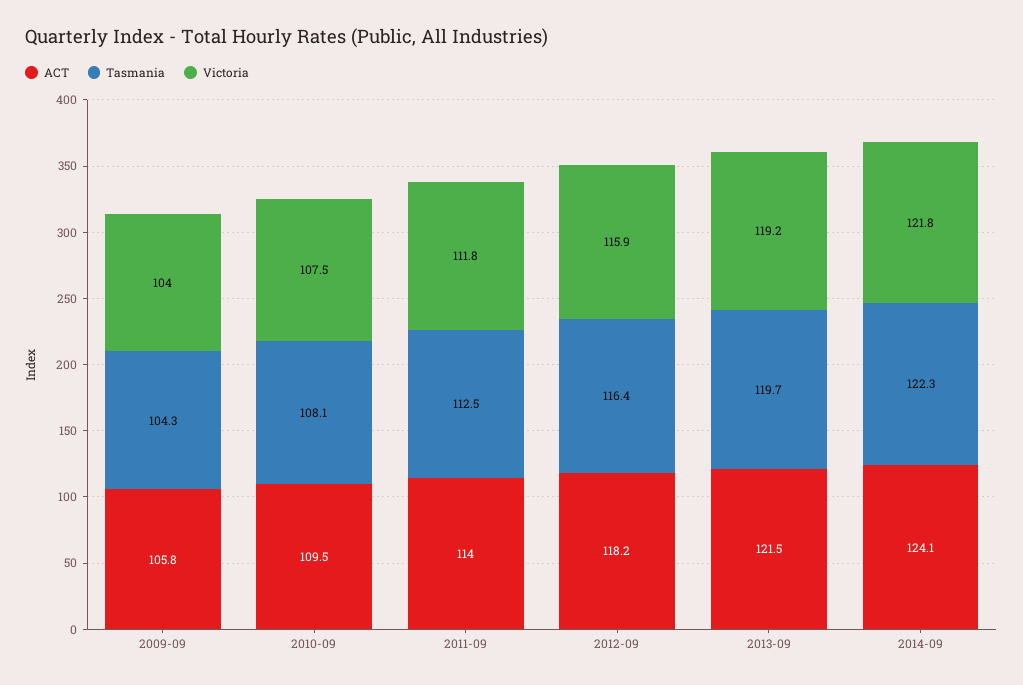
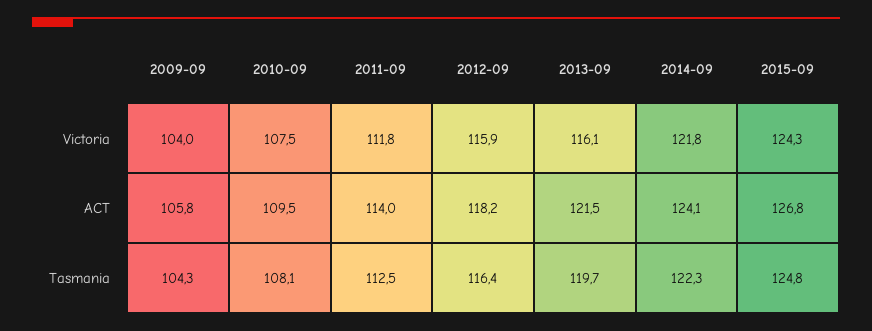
Victoria, 2013-09: 119.2 -> 116.1
Victoria, 2015-09: none -> 124.3
ACT, 2015-09: none -> 126.8
Tasmania, 2015-09: none -> 124.8

